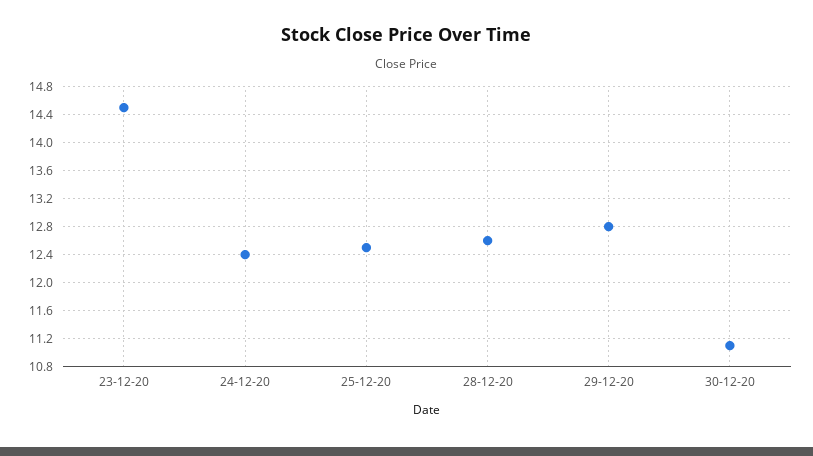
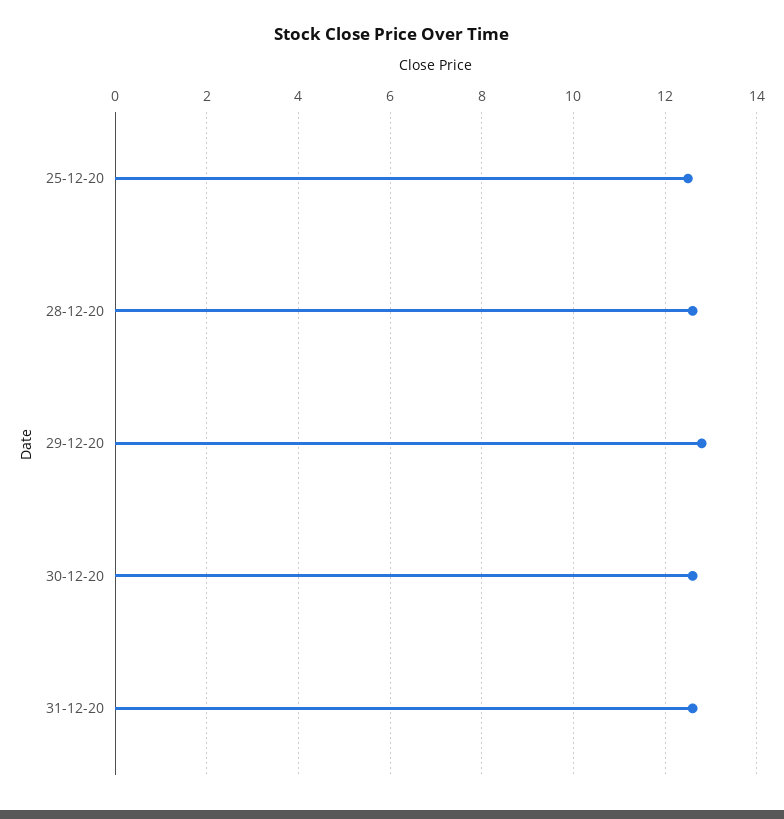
23-12-20: 14.5 -> none
24-12-20: 12.4 -> none
30-12-20: 11.1 -> 12.5
31-12-20: none -> 12.5

